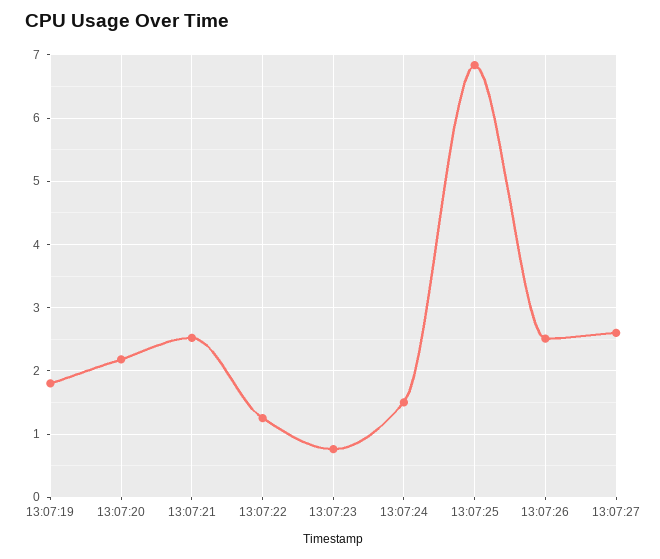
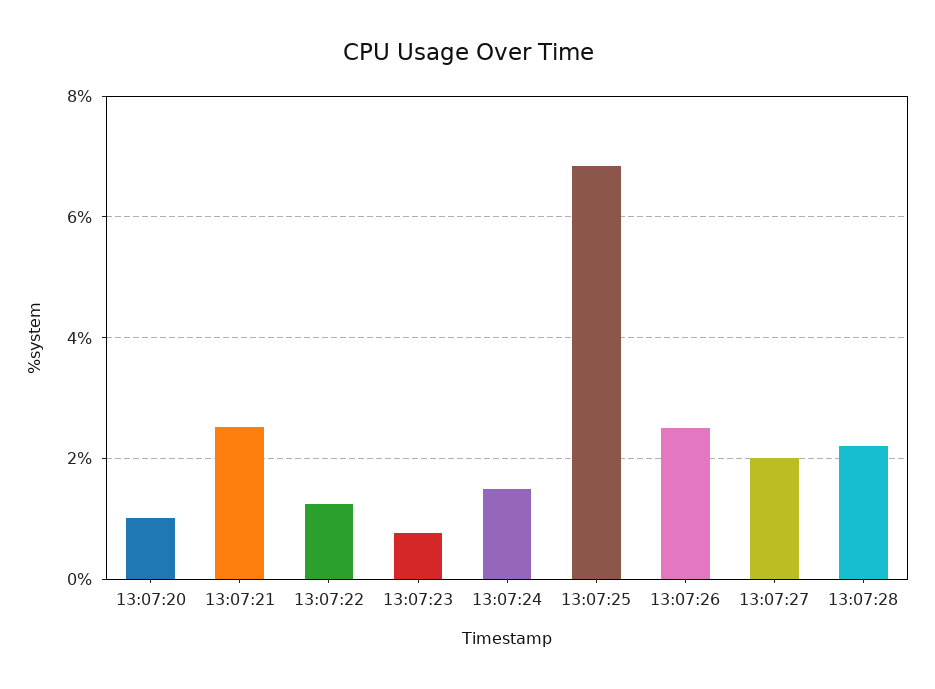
13:07:19: 1.8 -> none
13:07:20: 2.2 -> 1
13:07:27: 2.6 -> 2
13:07:28: none -> 2.2

